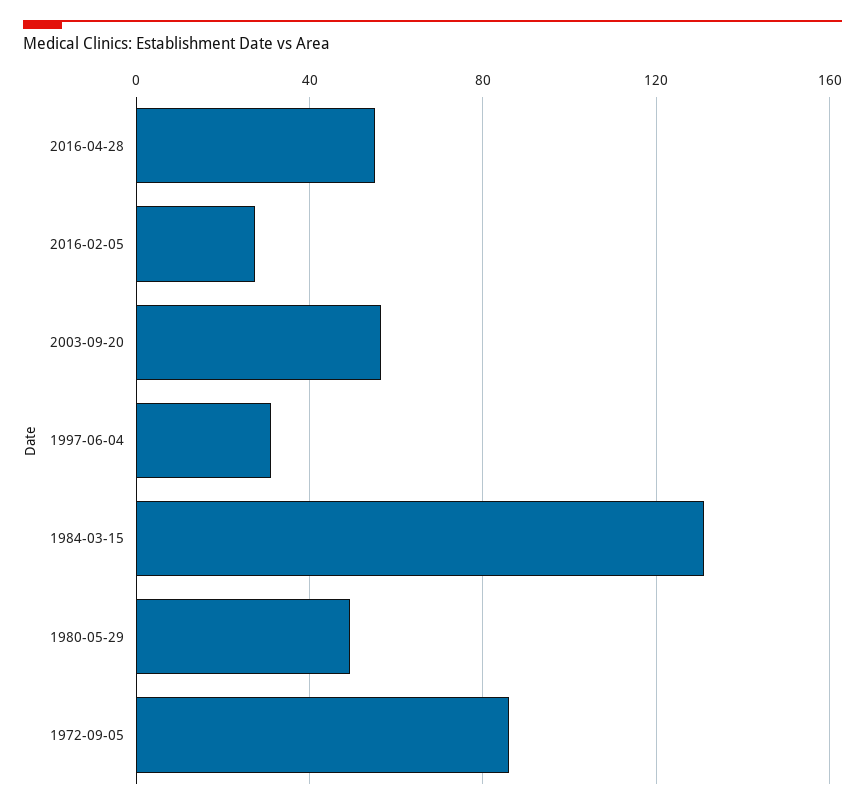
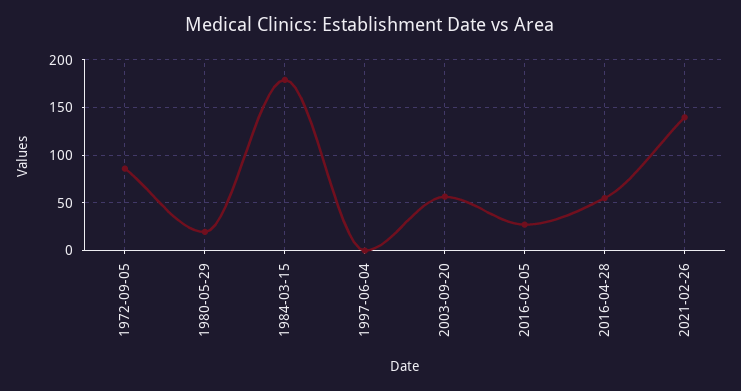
1997-06-04: 30 -> 0
1984-03-15: 130 -> 180
1980-05-29: 50 -> 20
2021-02-26: none -> 140

